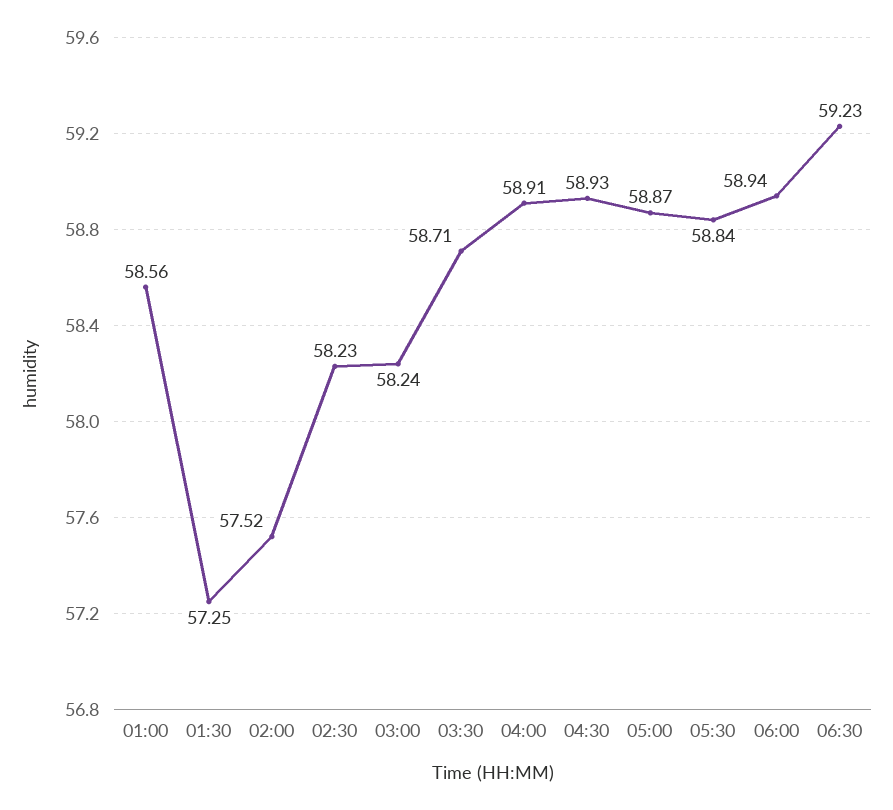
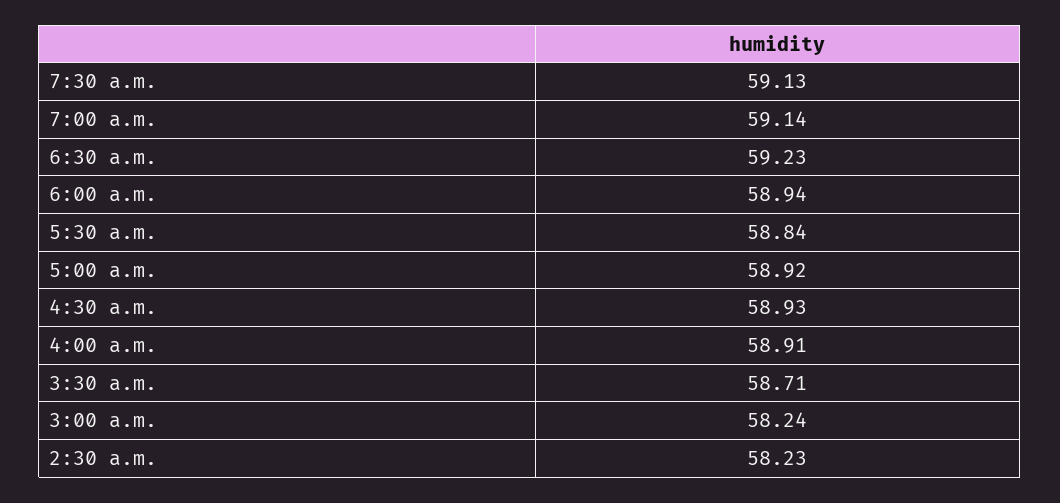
01:00: 58.56 -> none
01:30: 57.25 -> none
02:00: 57.52 -> none
05:00: 58.87 -> 58.92
7:30 a.m.: none -> 59.13
7:00 a.m.: none -> 59.14

